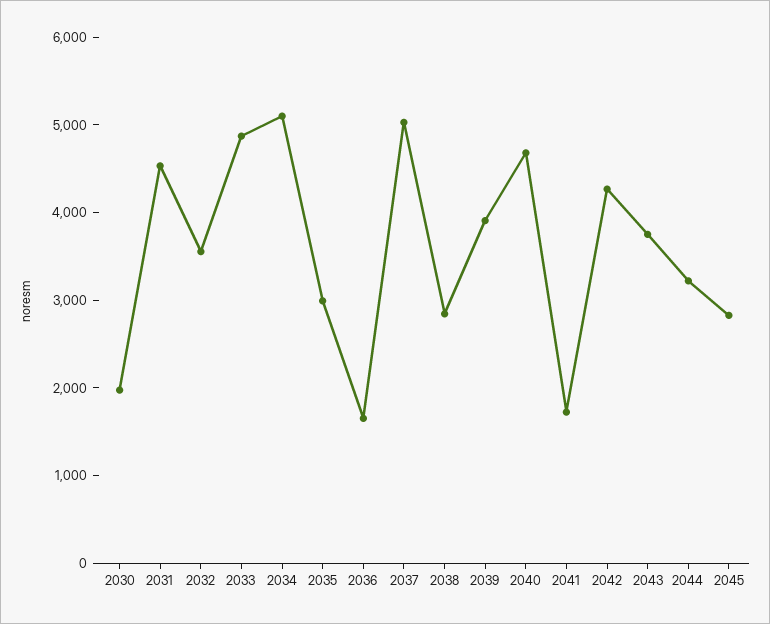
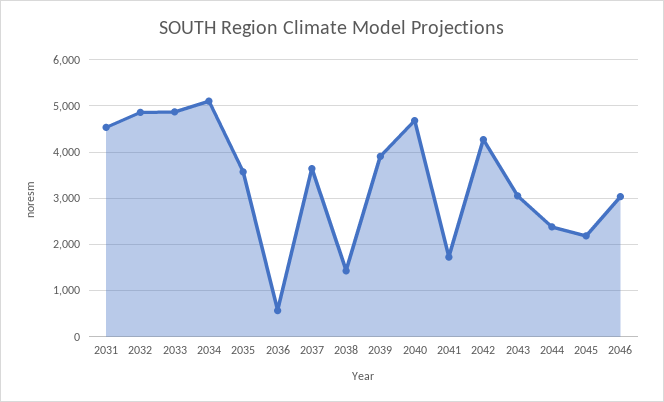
2030: 2000 -> none
2032: 3600 -> 4800
2035: 3000 -> 3600
2036: 1600 -> 600
2037: 5000 -> 3600
2038: 2800 -> 1400
2043: 3800 -> 3000
2044: 3200 -> 2400
2045: 2800 -> 2200
2046: none -> 3000

